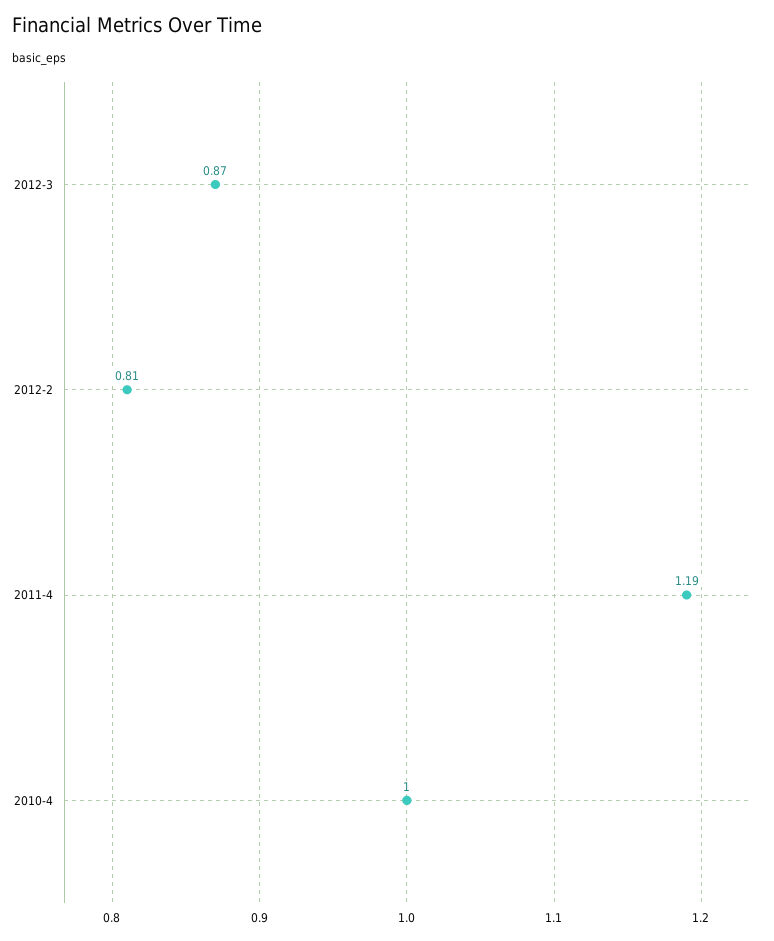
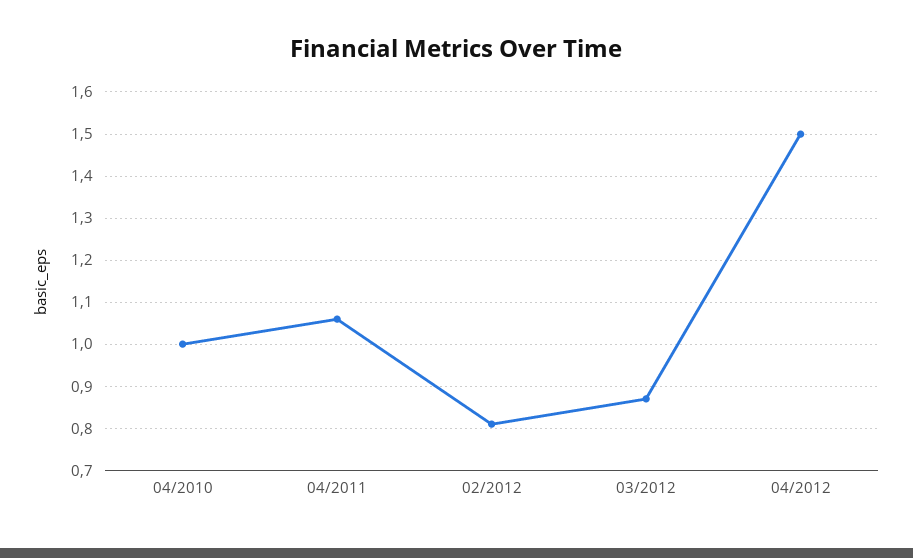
2011-4: 1.19 -> 1.05
04/2012: none -> 1.5

